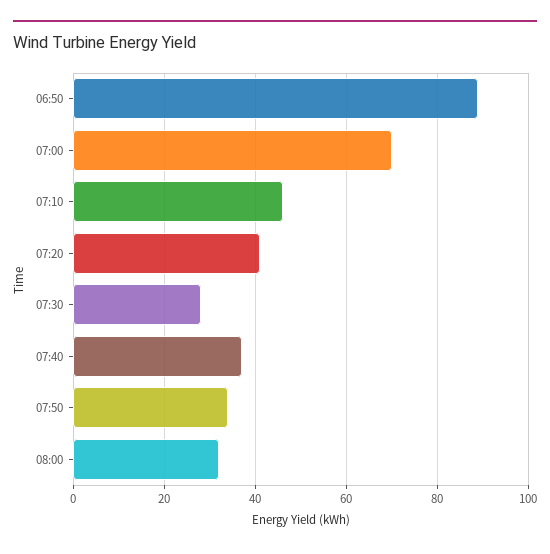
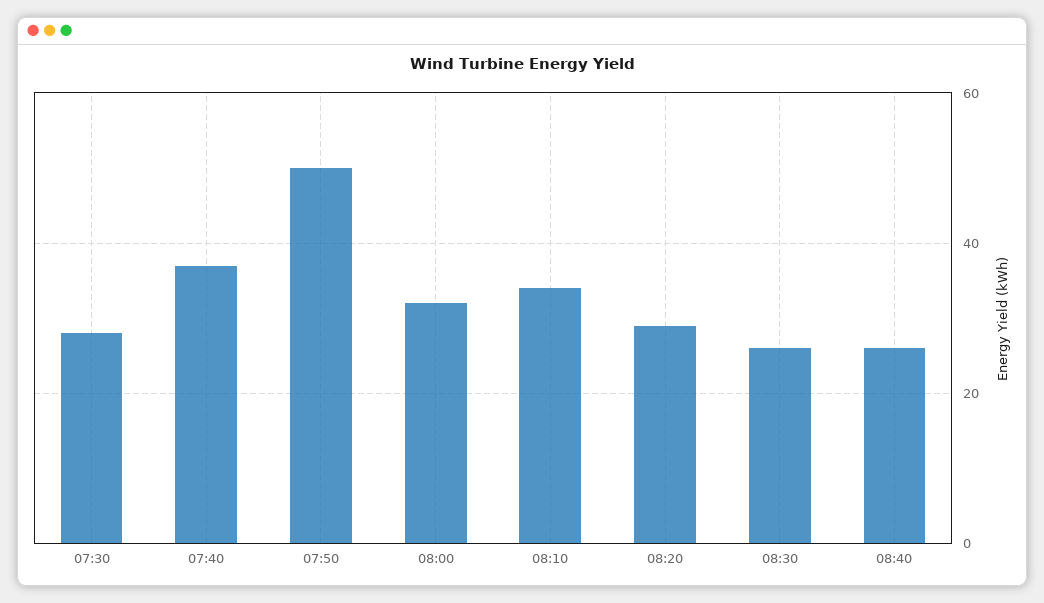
06:50: 90 -> none
07:00: 70 -> none
07:10: 45 -> none
07:20: 40 -> none
07:50: 35 -> 50
08:10: none -> 35
08:20: none -> 30
08:30: none -> 25
08:40: none -> 25

